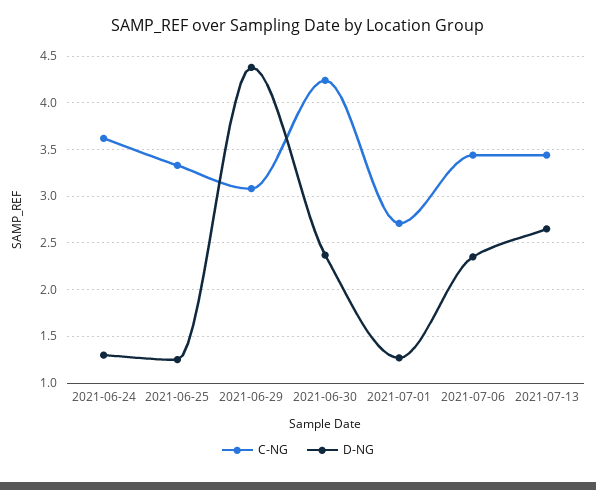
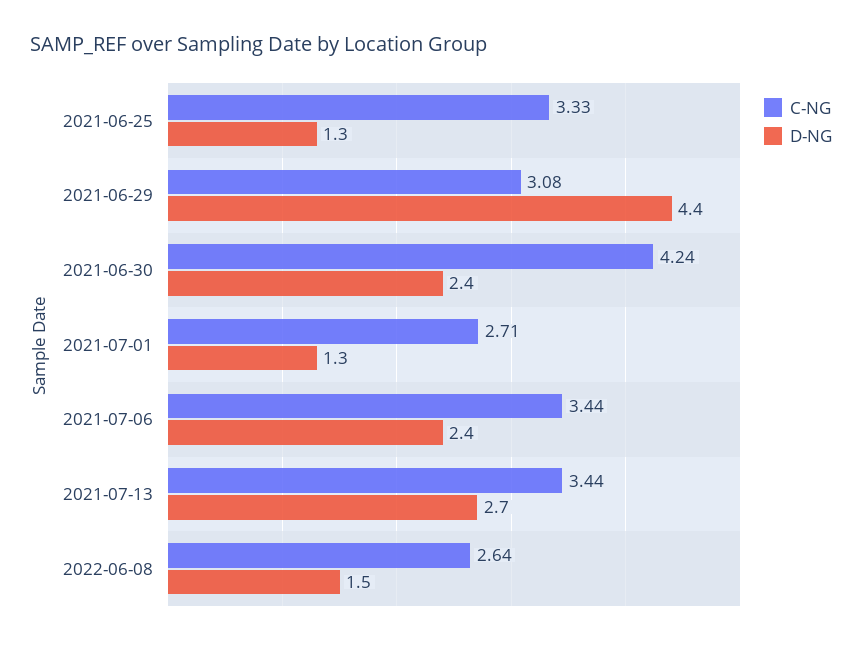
C-NG, 2021-06-24: 3.6 -> none
D-NG, 2021-06-24: 1.3 -> none
C-NG, 2022-06-08: none -> 2.64
D-NG, 2022-06-08: none -> 1.5

